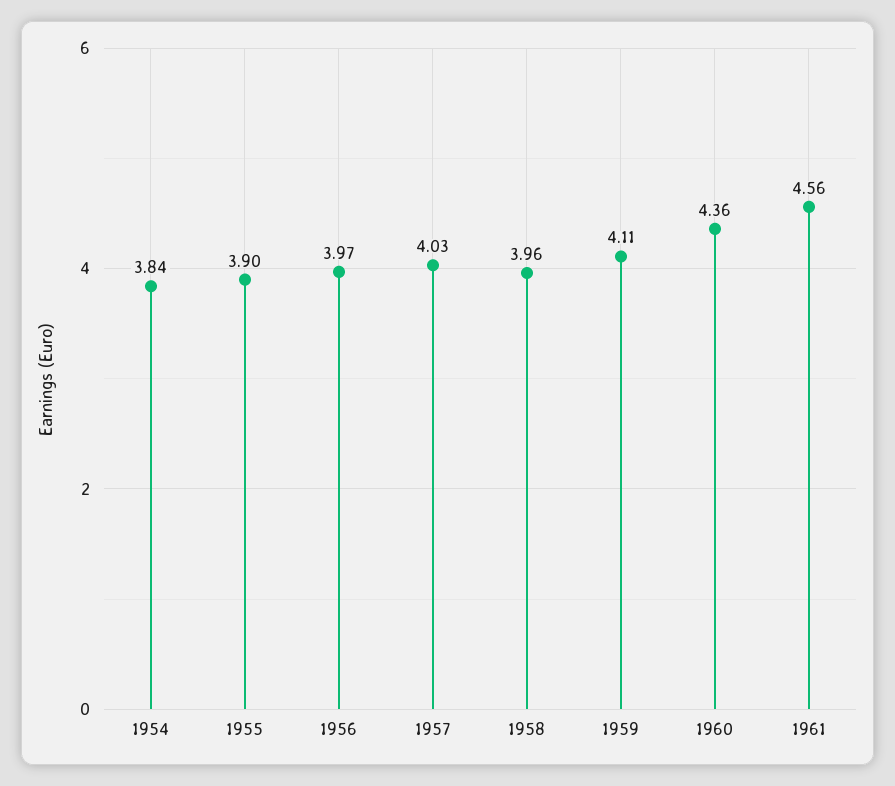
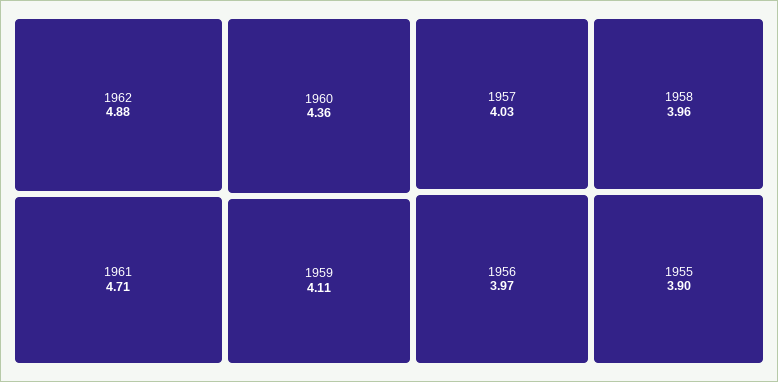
1954: 3.84 -> none
1961: 4.56 -> 4.71
1962: none -> 4.88

